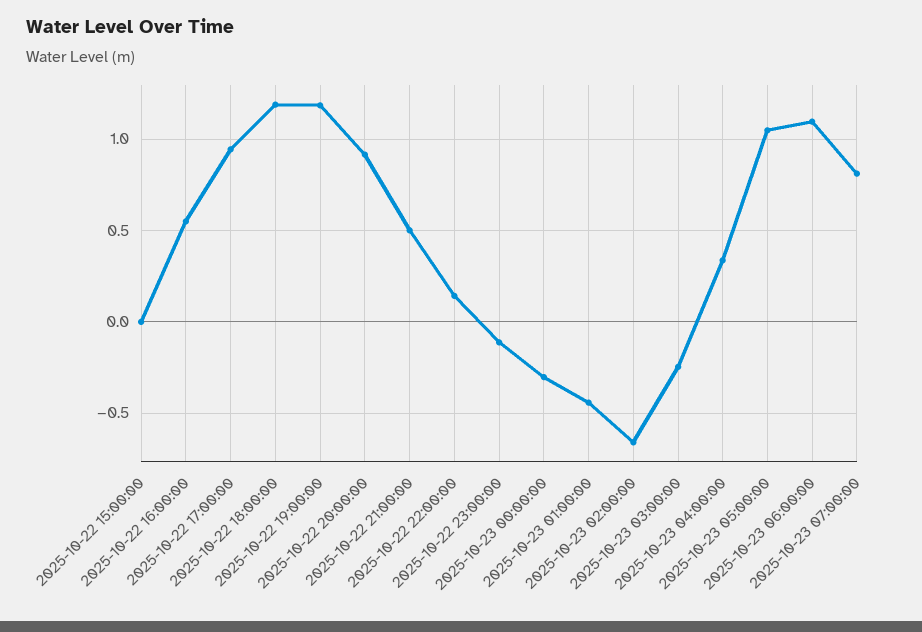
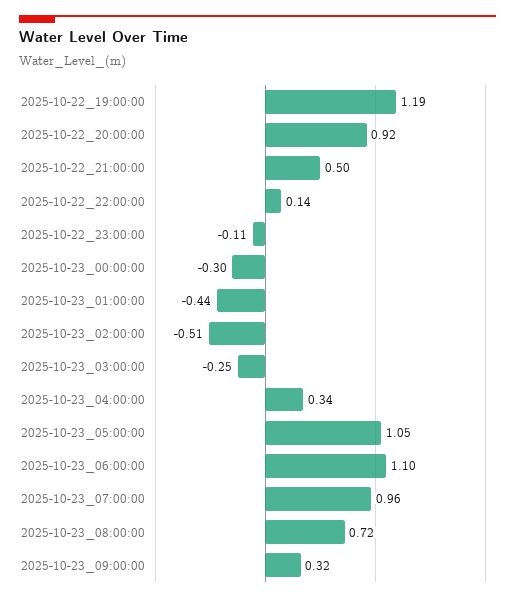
2025-10-22 15:00:00: 0 -> none
2025-10-22 16:00:00: 0.55 -> none
2025-10-22 17:00:00: 0.95 -> none
2025-10-22 18:00:00: 1.2 -> none
2025-10-23 02:00:00: -0.65 -> -0.51
2025-10-23 07:00:00: 0.8 -> 0.96
2025-10-23_08:00:00: none -> 0.72
2025-10-23_09:00:00: none -> 0.32

